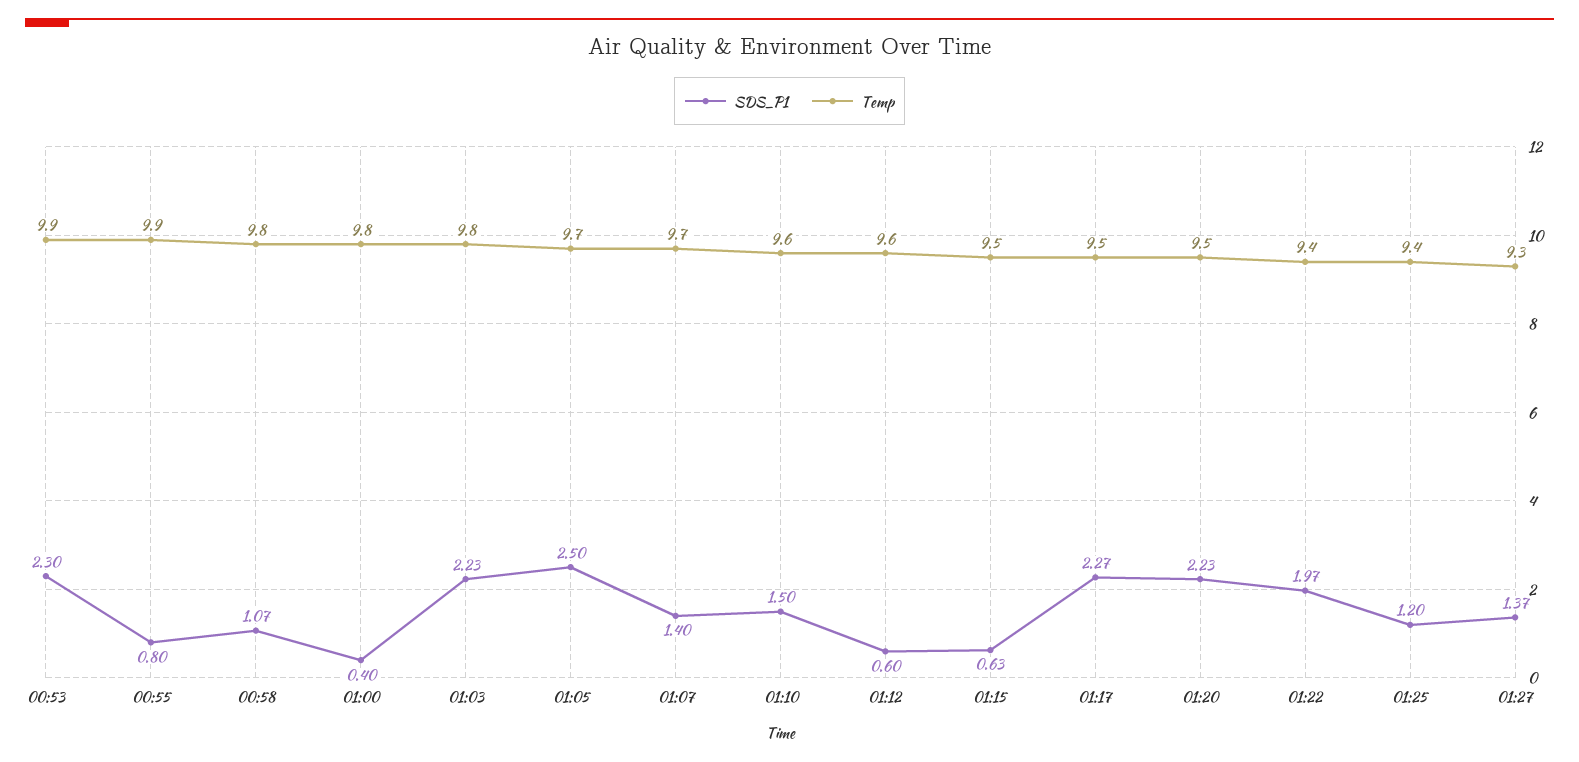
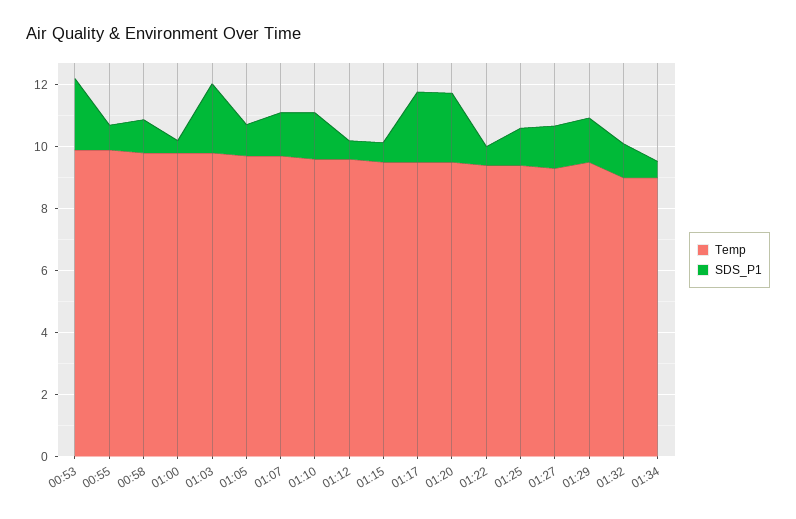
SDS_P1, 01:05: 2.5 -> 1
SDS_P1, 01:22: 1.97 -> 0.5
Temp, 01:29: none -> 9.5
SDS_P1, 01:29: none -> 1.5
Temp, 01:32: none -> 9
SDS_P1, 01:32: none -> 1
Temp, 01:34: none -> 9
SDS_P1, 01:34: none -> 0.5

